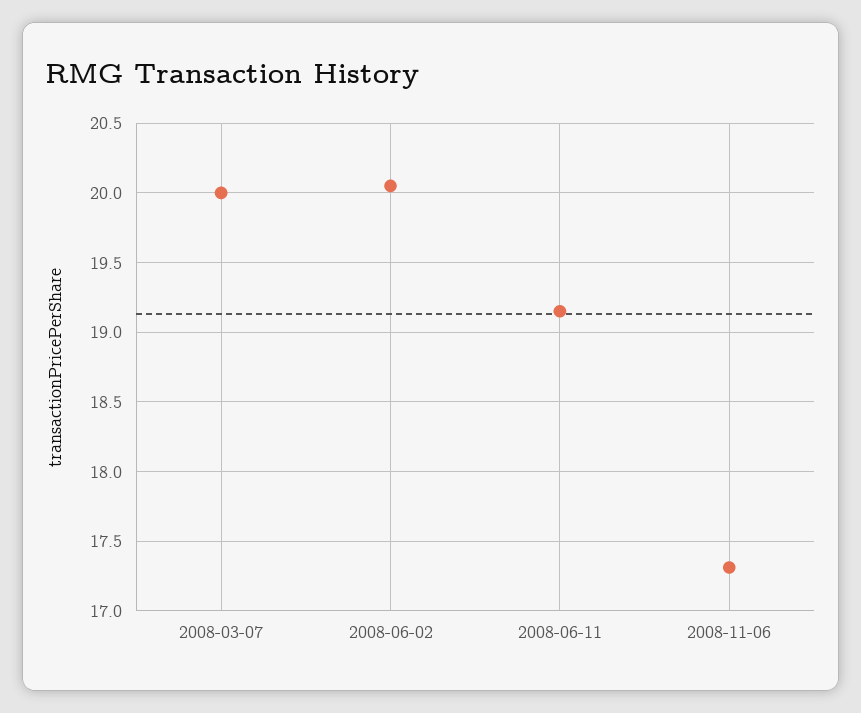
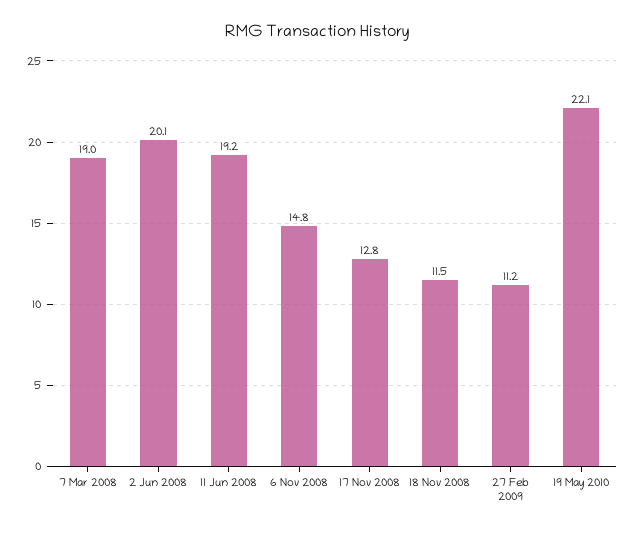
2008-03-07: 20 -> 19
2008-11-06: 17.3 -> 14.8
17 Nov 2008: none -> 12.8
18 Nov 2008: none -> 11.5
27 Feb 2009: none -> 11.2
19 May 2010: none -> 22.1

